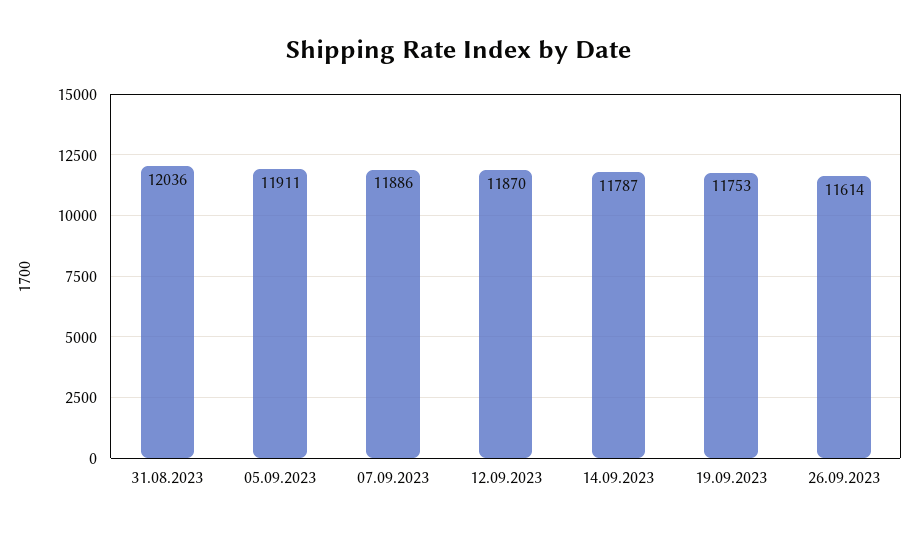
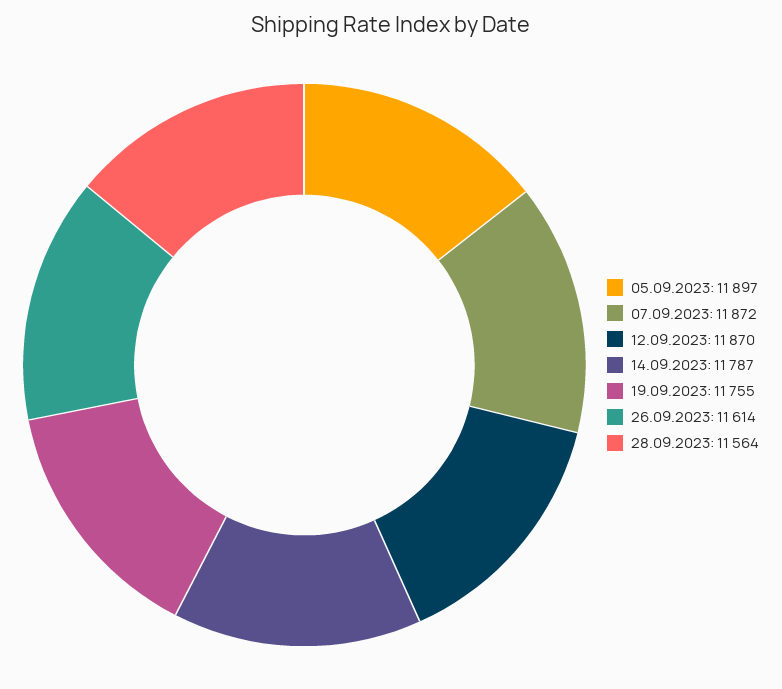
31.08.2023: 12036 -> none
05.09.2023: 11911 -> 11897
07.09.2023: 11886 -> 11872
19.09.2023: 11753 -> 11755
28.09.2023: none -> 11564

